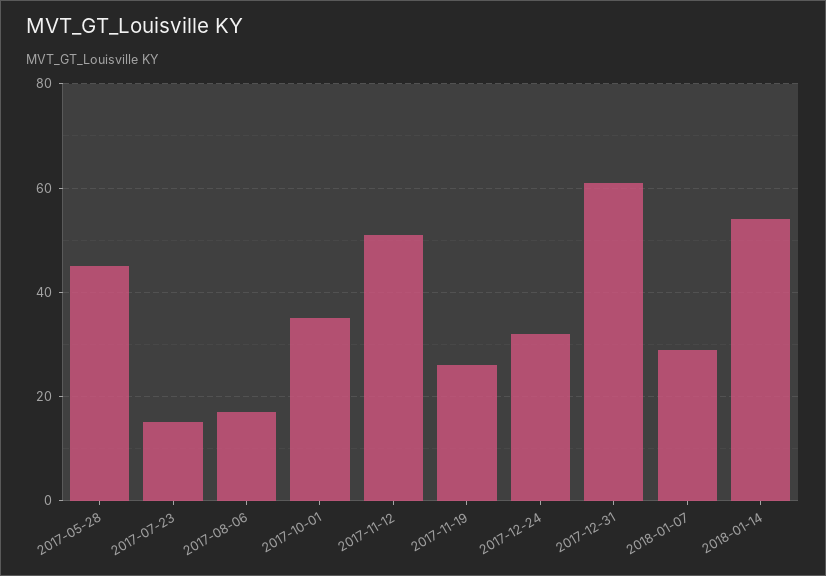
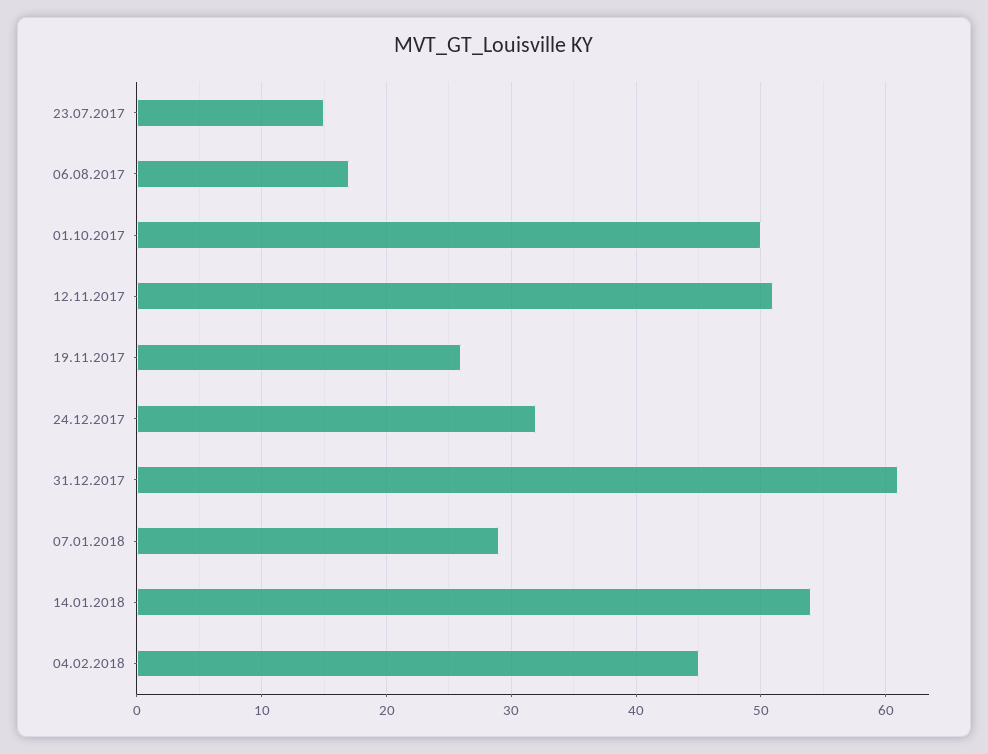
2017-05-28: 45 -> none
2017-10-01: 35 -> 50
04.02.2018: none -> 45

